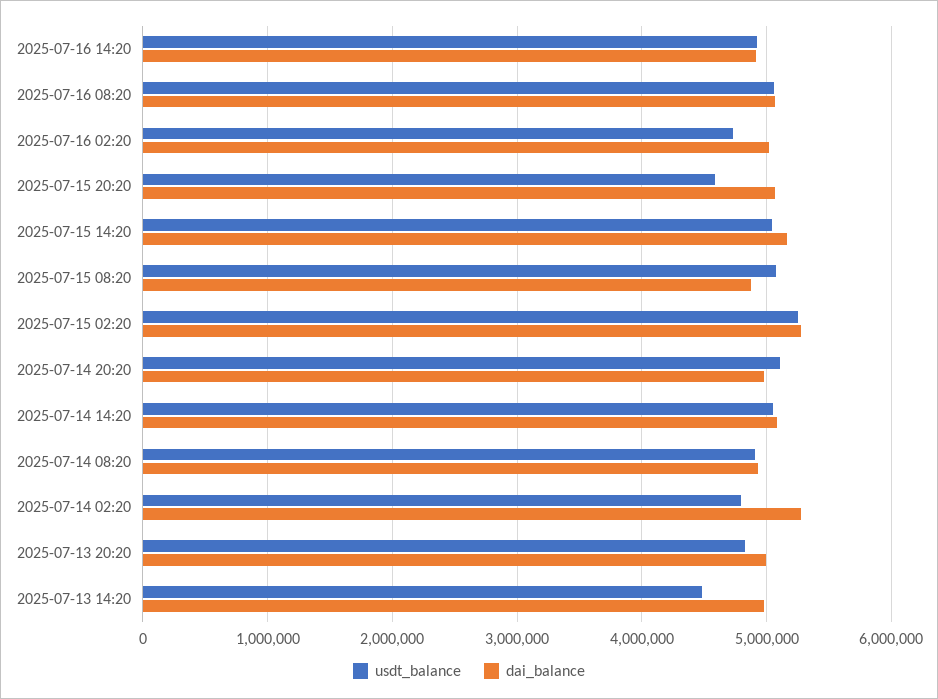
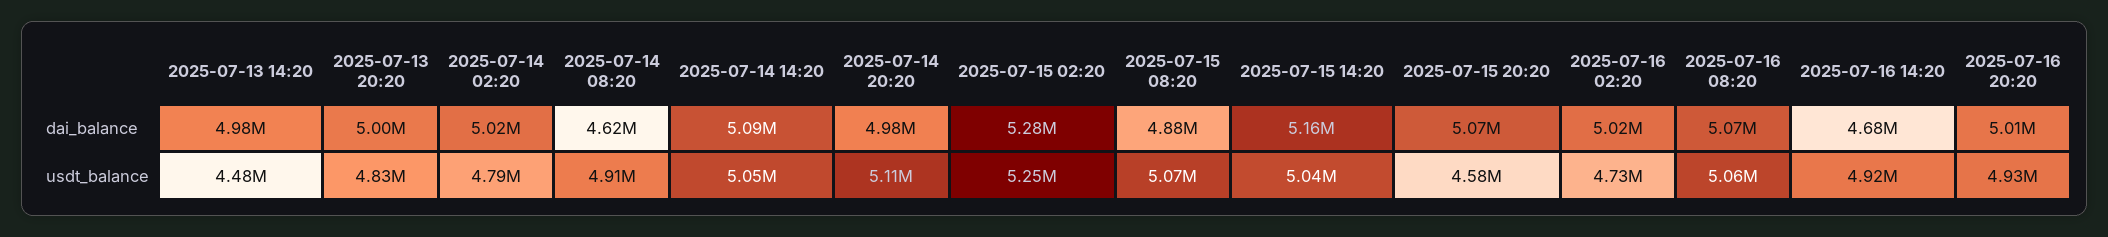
dai_balance, 2025-07-16 14:20: 4900000 -> 4680000
dai_balance, 2025-07-14 08:20: 4900000 -> 4620000
dai_balance, 2025-07-14 02:20: 5300000 -> 5020000
dai_balance, 2025-07-16 20:20: none -> 5010000
usdt_balance, 2025-07-16 20:20: none -> 4930000

